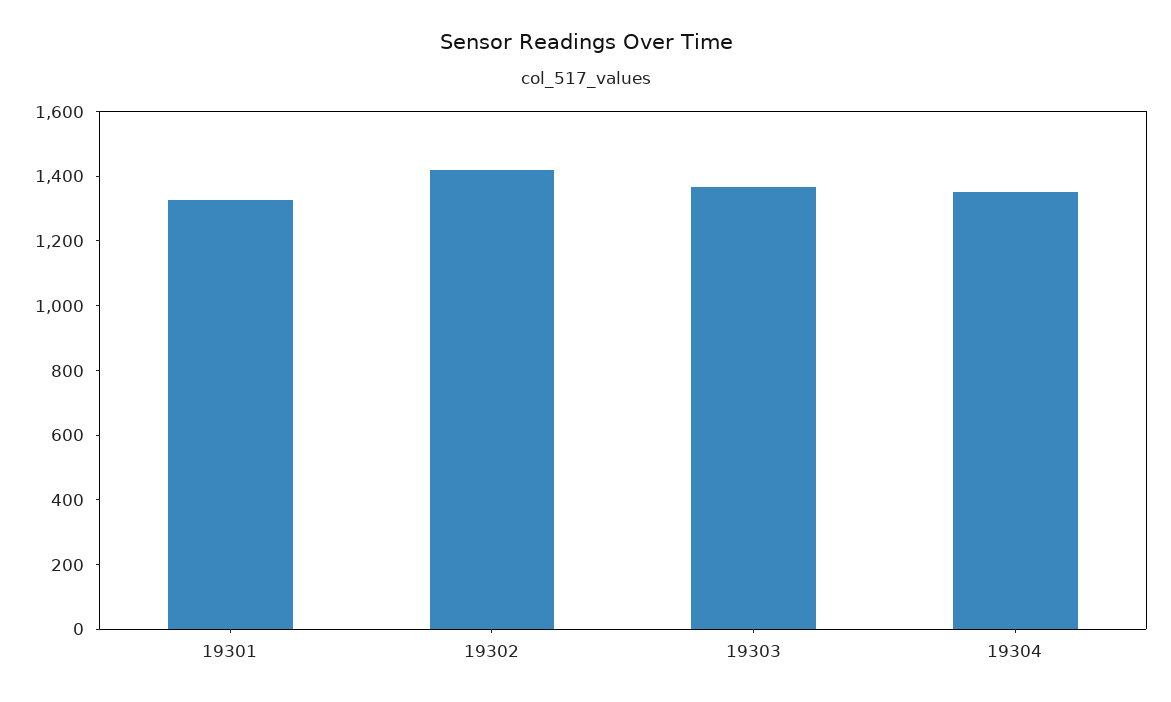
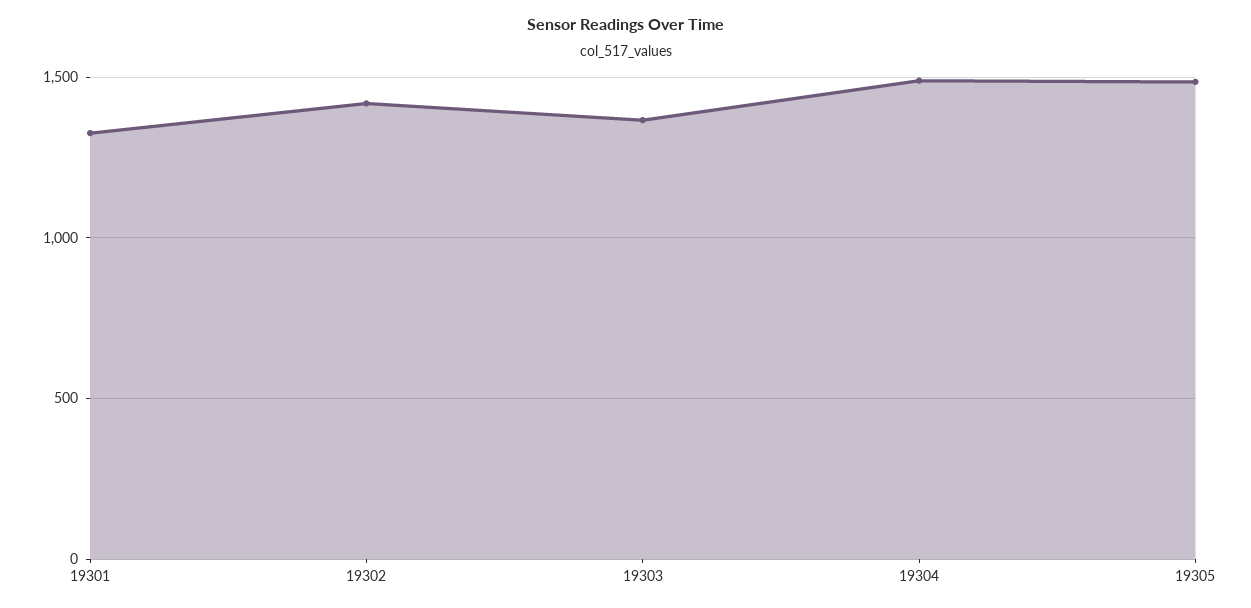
19304: 1350 -> 1500
19305: none -> 1500

